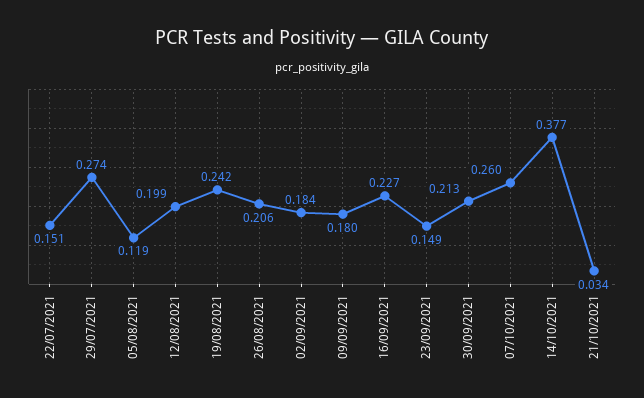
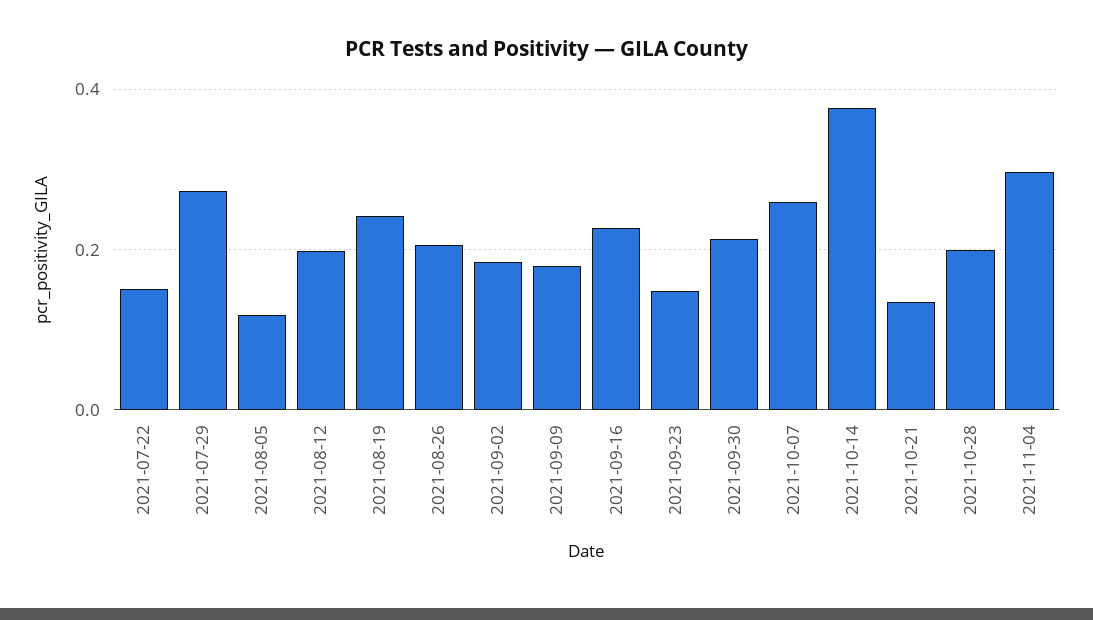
21/10/2021: 0.034 -> 0.14
2021-10-28: none -> 0.2
2021-11-04: none -> 0.3

